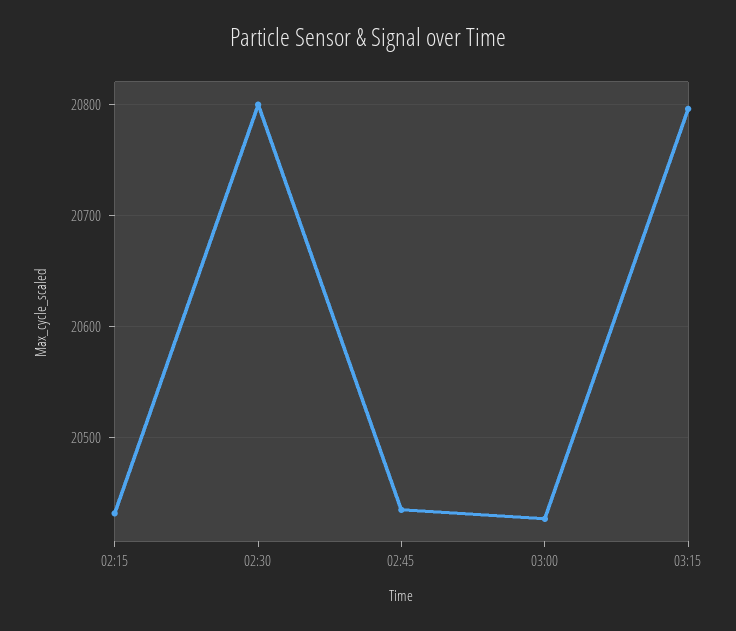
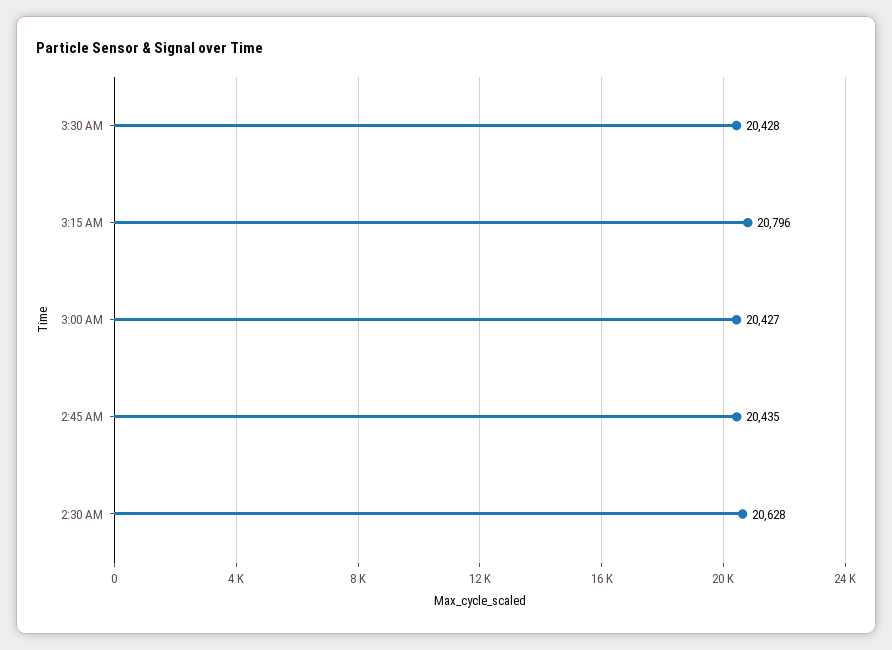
02:15: 20430 -> none
02:30: 20800 -> 20628
3:30 AM: none -> 20428

